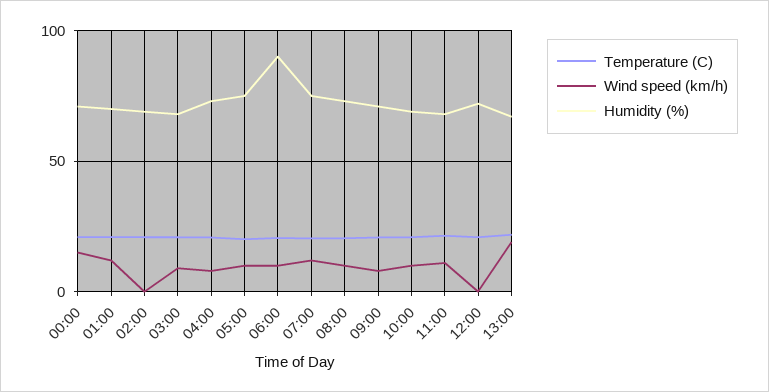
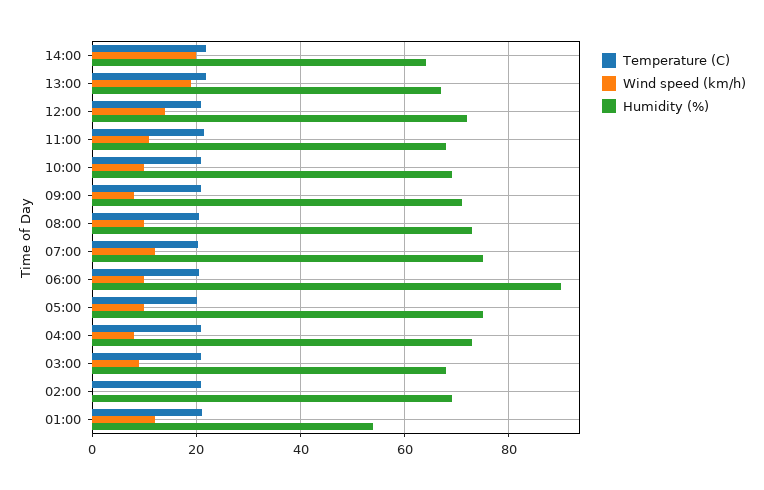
Temperature (C), 00:00: 20 -> none
Wind speed (km/h), 00:00: 15 -> none
Humidity (%), 00:00: 70 -> none
Humidity (%), 01:00: 70 -> 54
Wind speed (km/h), 12:00: 0 -> 14
Temperature (C), 14:00: none -> 22
Wind speed (km/h), 14:00: none -> 20
Humidity (%), 14:00: none -> 64

